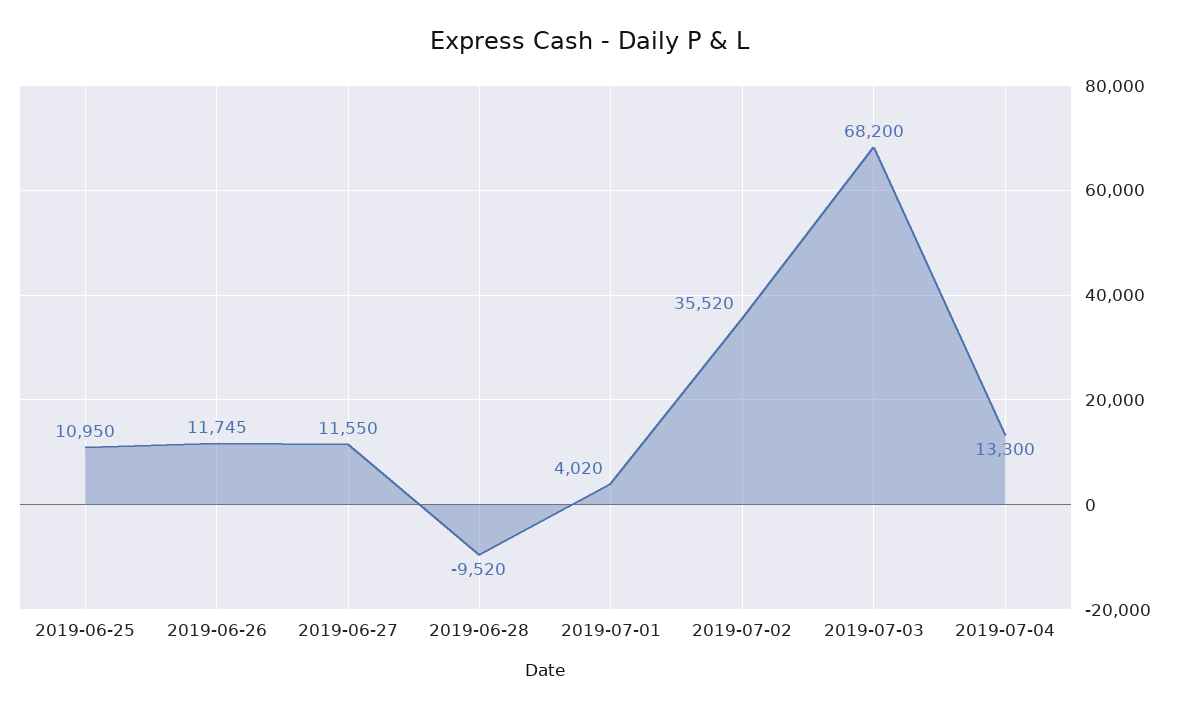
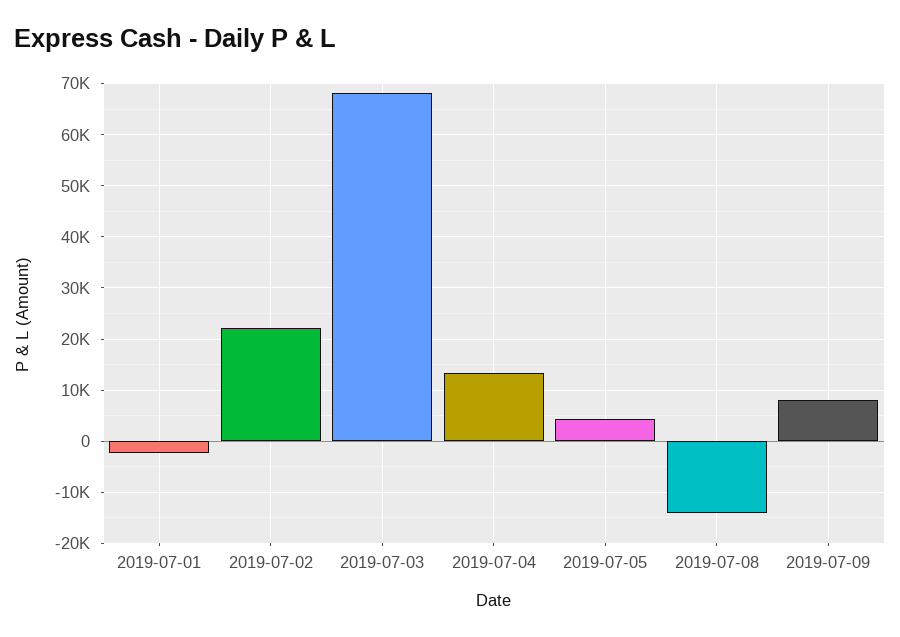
2019-06-25: 10950 -> none
2019-06-26: 11745 -> none
2019-06-27: 11550 -> none
2019-06-28: -9520 -> none
2019-07-01: 4020 -> -2000
2019-07-02: 35520 -> 22000
2019-07-05: none -> 4000
2019-07-08: none -> -14000
2019-07-09: none -> 8000

